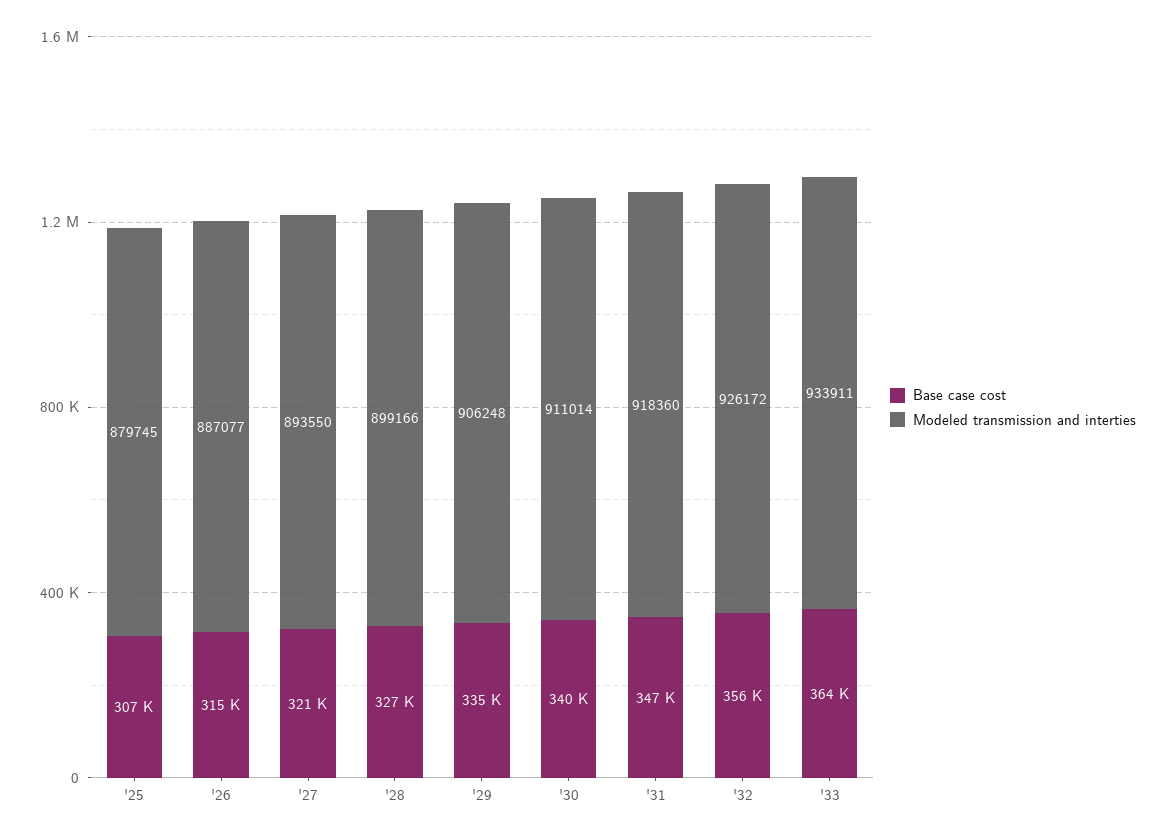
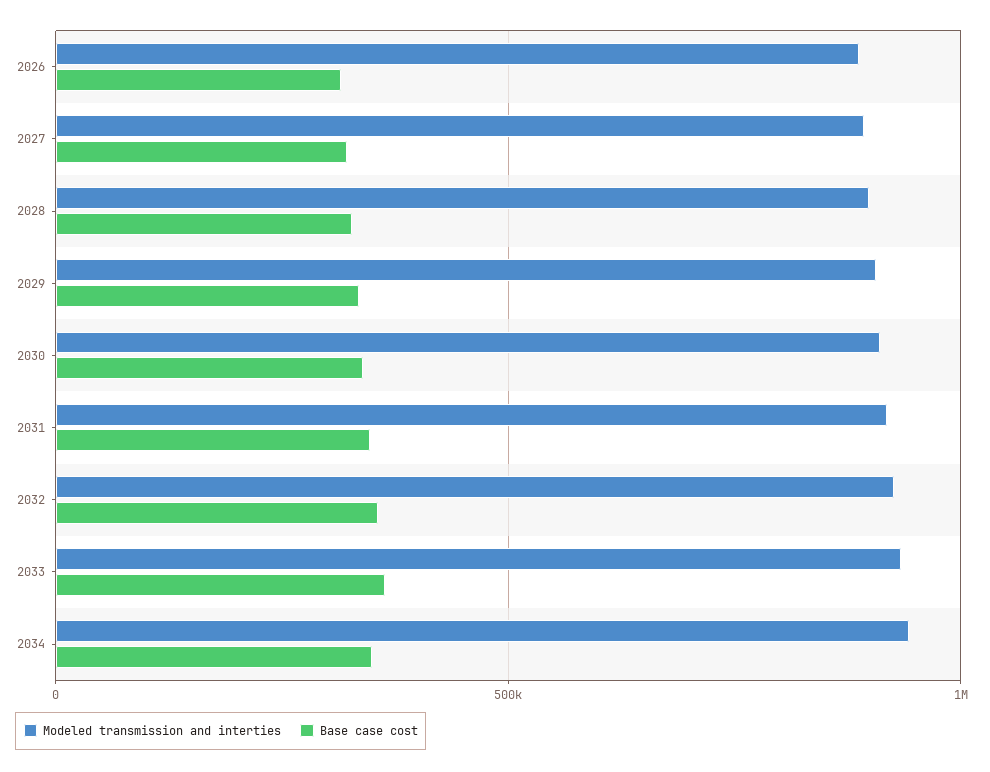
Base case cost, '25: 307000 -> none
Modeled transmission and interties, '25: 879745 -> none
Modeled transmission and interties, 2034: none -> 950000
Base case cost, 2034: none -> 350000

